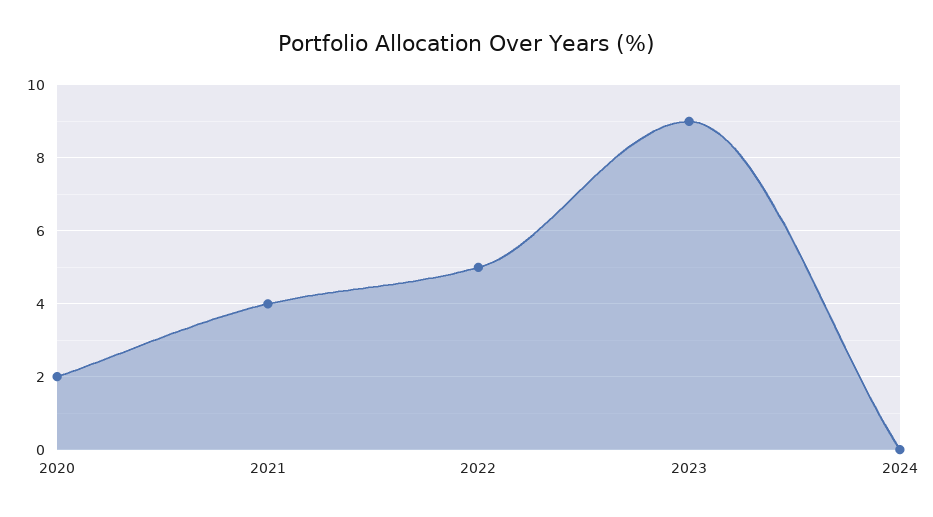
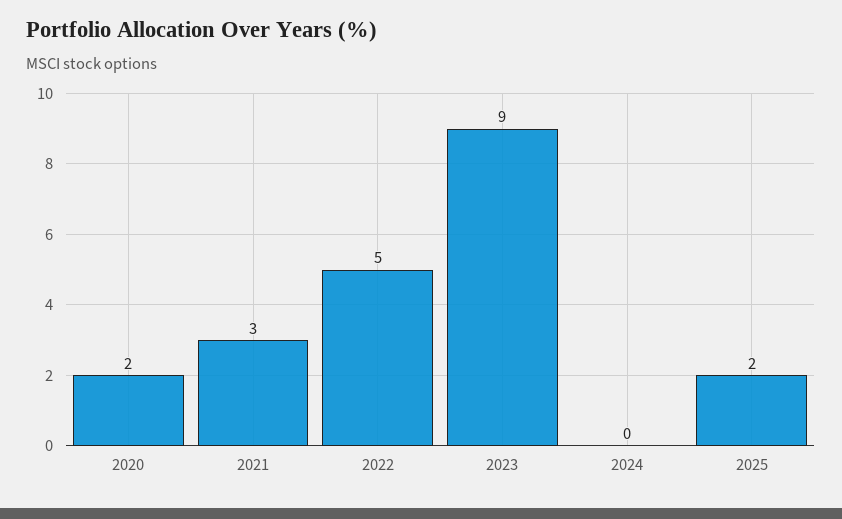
2021: 4 -> 3
2025: none -> 2

